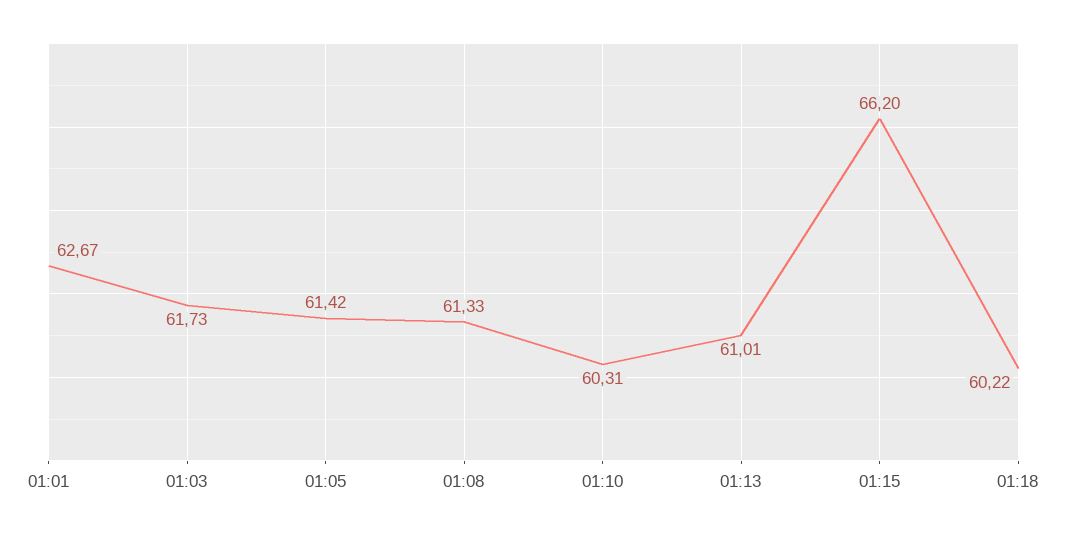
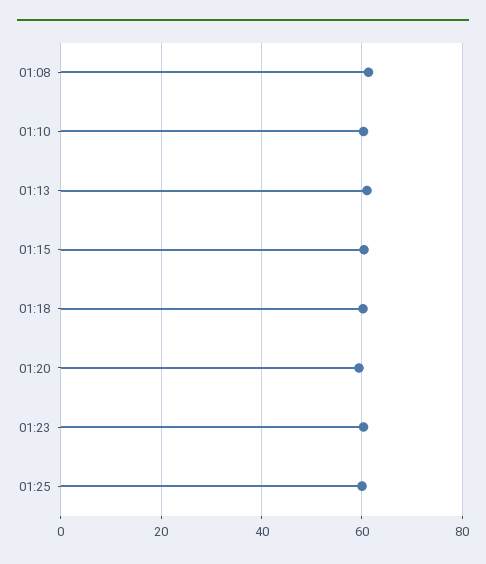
01:01: 62.67 -> none
01:03: 61.73 -> none
01:05: 61.42 -> none
01:15: 66.2 -> 60
01:20: none -> 60
01:23: none -> 60
01:25: none -> 60

